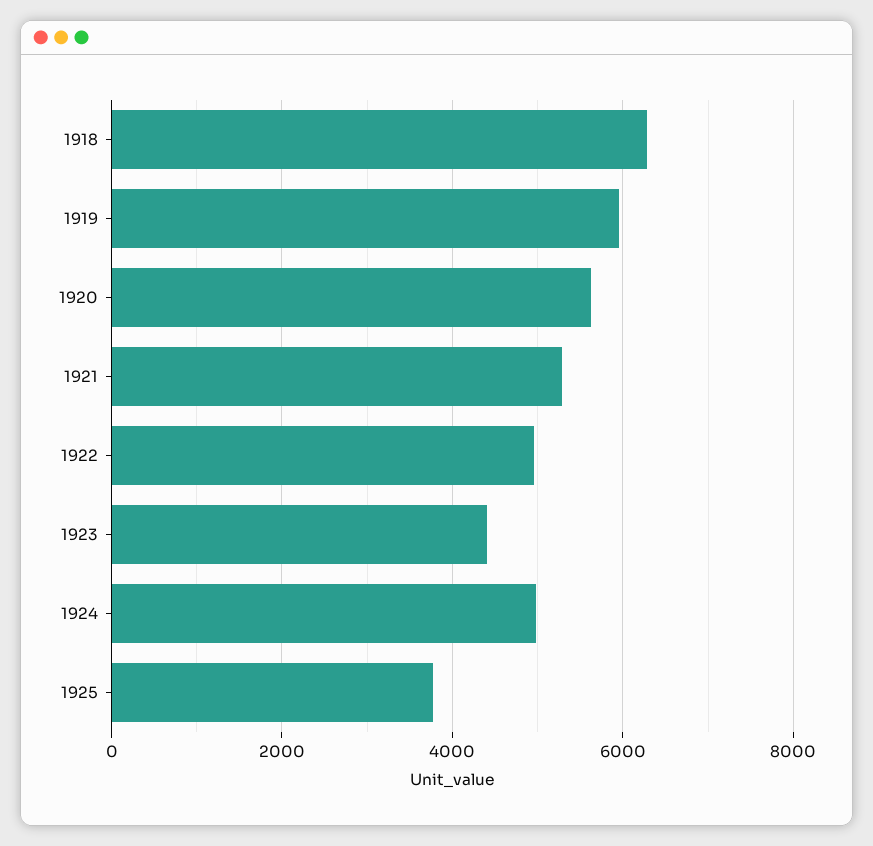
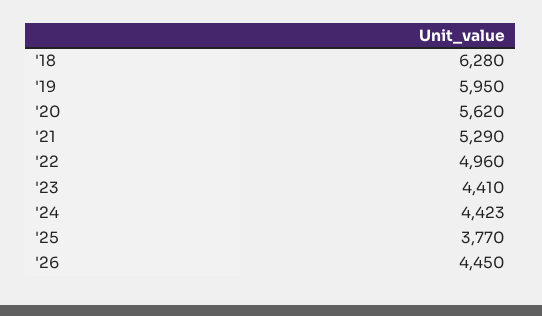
1924: 5000 -> 4423
'26: none -> 4450

